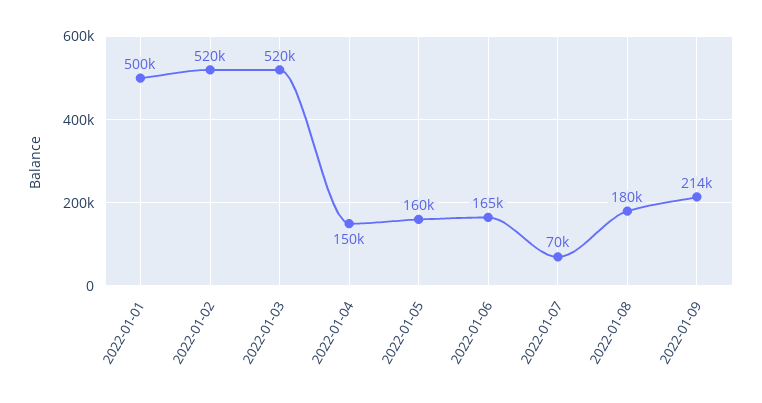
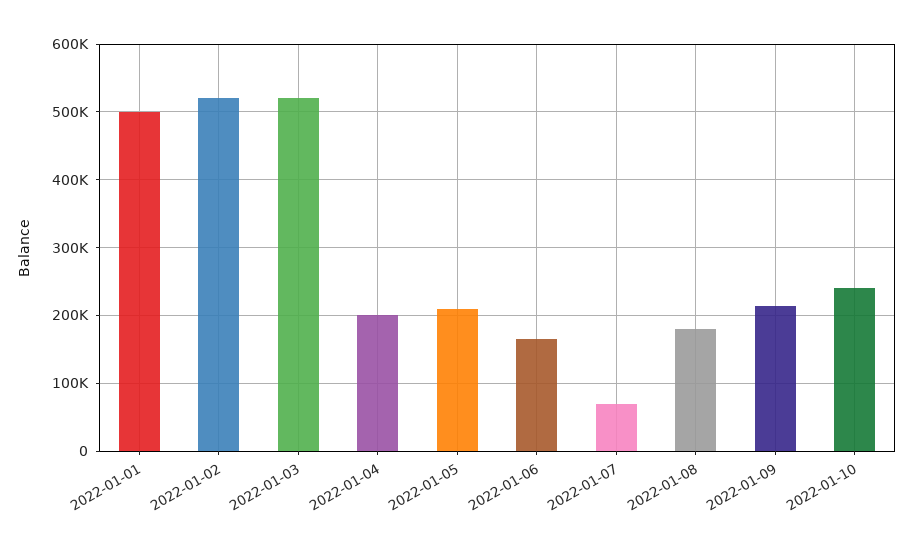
2022-01-04: 150000 -> 200000
2022-01-05: 160000 -> 210000
2022-01-10: none -> 240000

